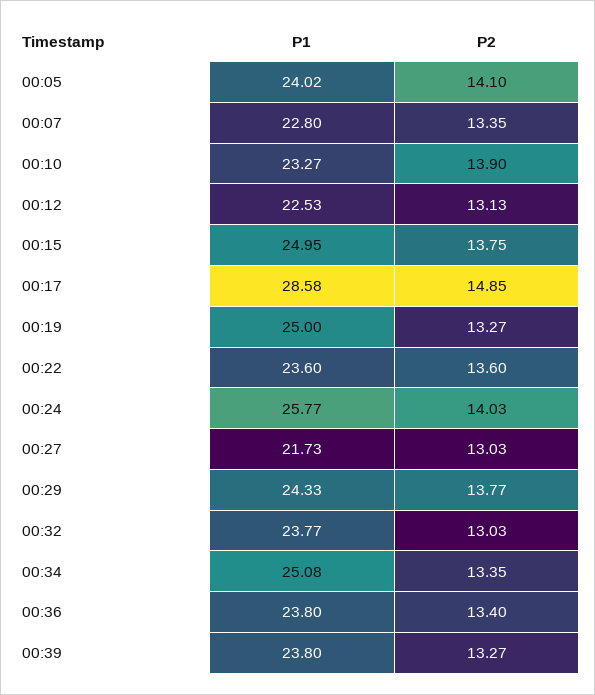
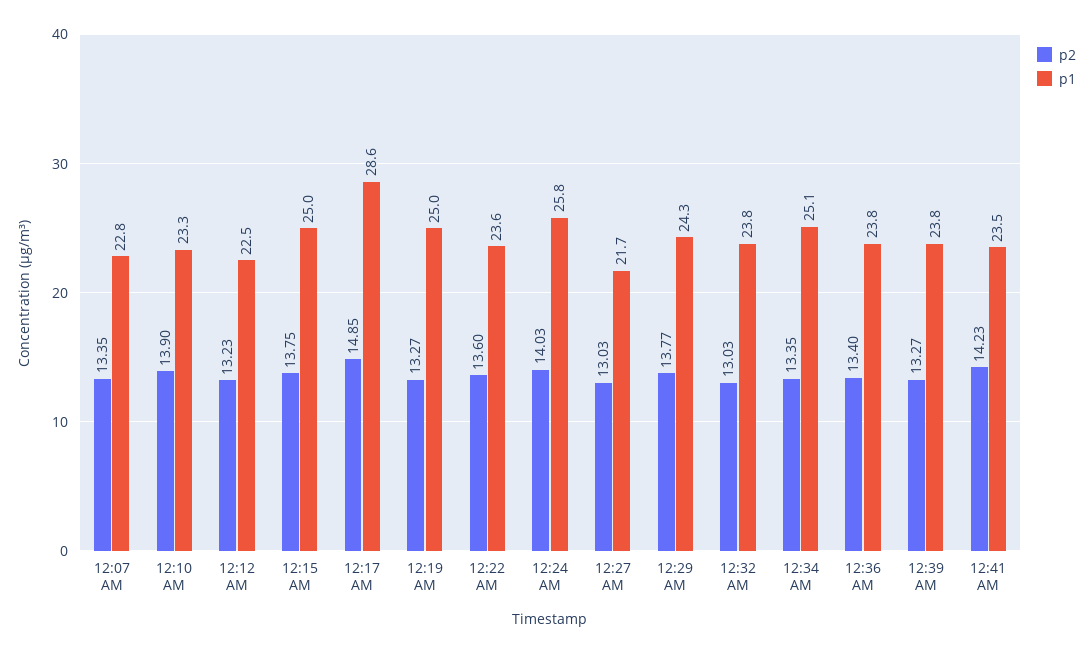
P1, 00:05: 24.02 -> none
P2, 00:05: 14.1 -> none
P2, 00:12: 13.13 -> 13.23
P2, 12:41 AM: none -> 14.23
P1, 12:41 AM: none -> 23.5

